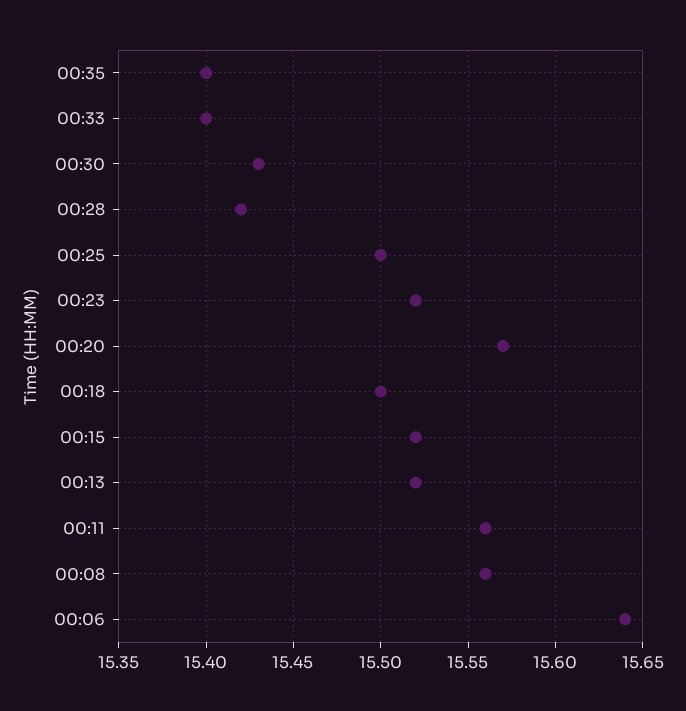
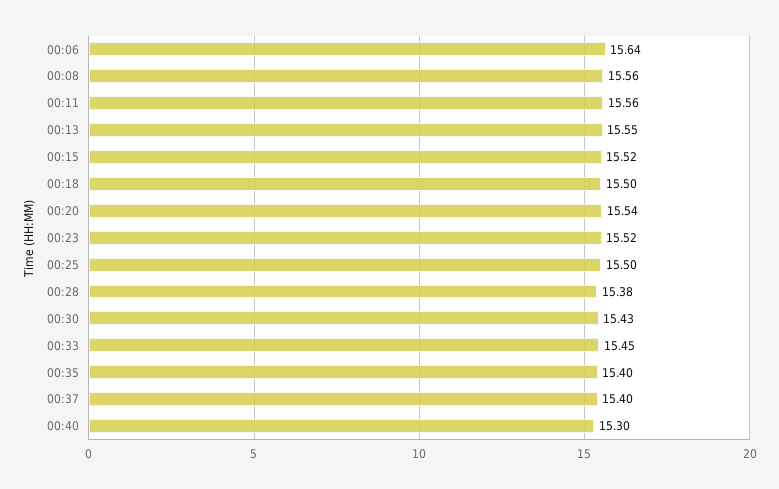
00:33: 15.4 -> 15.45
00:28: 15.42 -> 15.38
00:20: 15.57 -> 15.54
00:13: 15.52 -> 15.55
00:37: none -> 15.4
00:40: none -> 15.3

